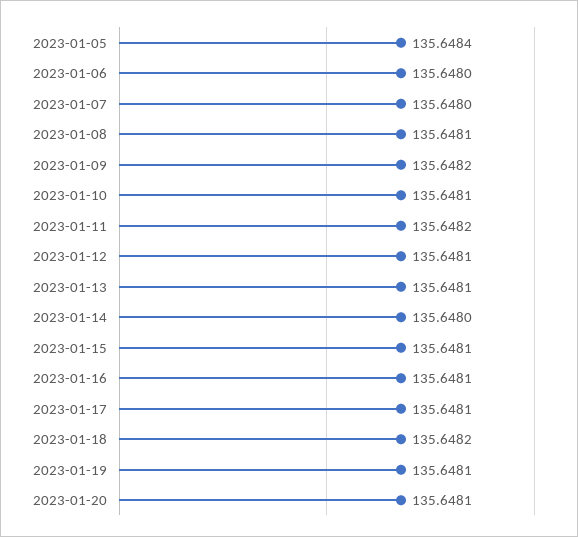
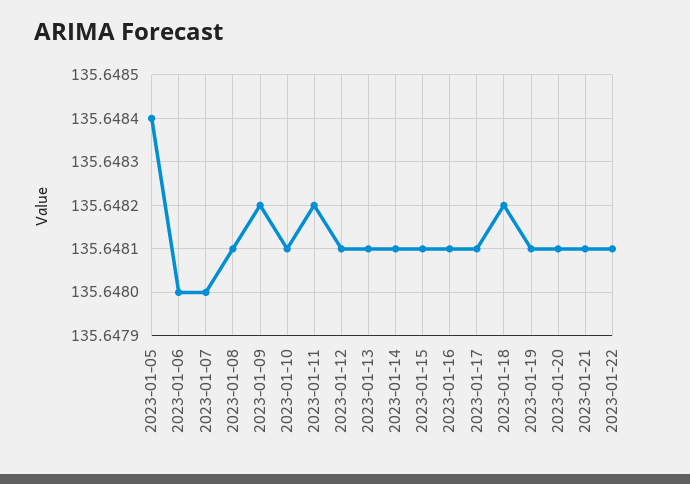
2023-01-14: 135.648 -> 135.6481
2023-01-21: none -> 135.6481
2023-01-22: none -> 135.6481

